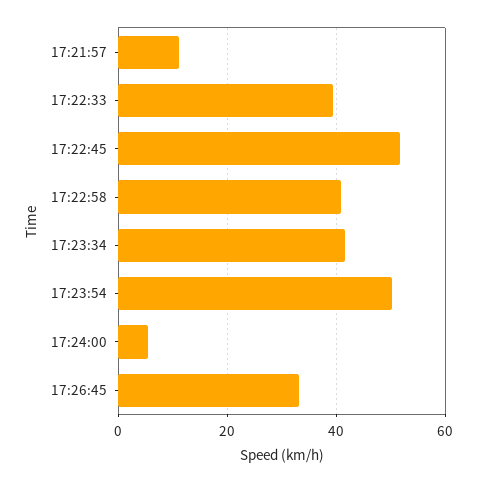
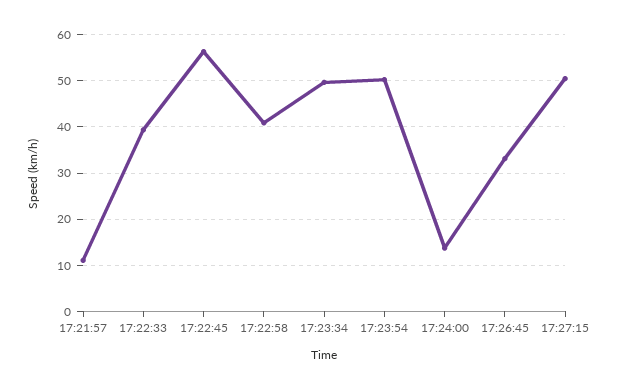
17:22:45: 52 -> 56
17:23:34: 42 -> 50
17:24:00: 6 -> 14
17:27:15: none -> 50

